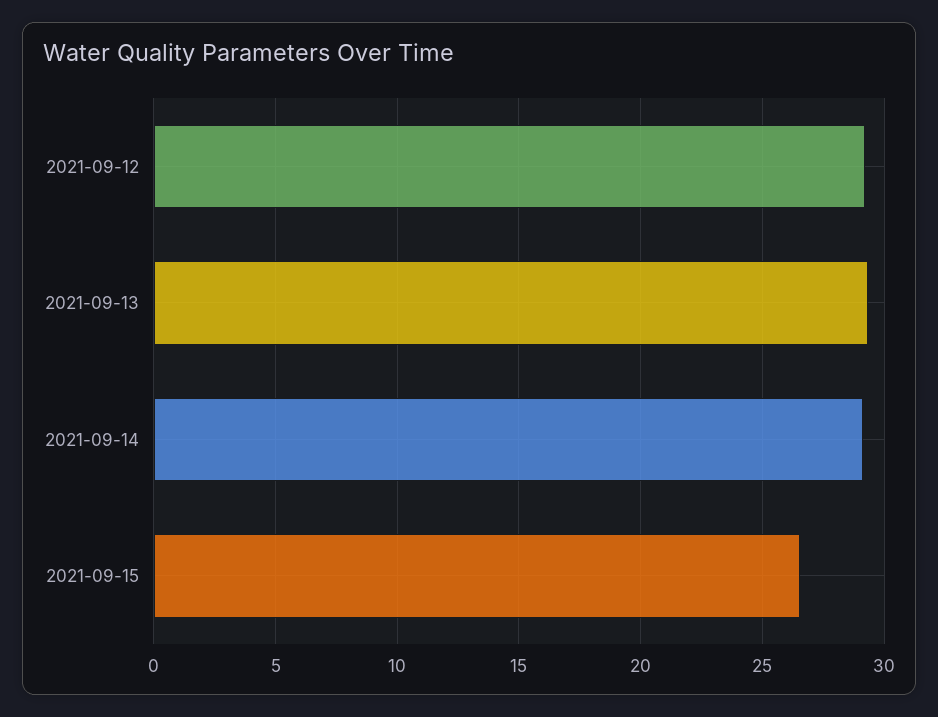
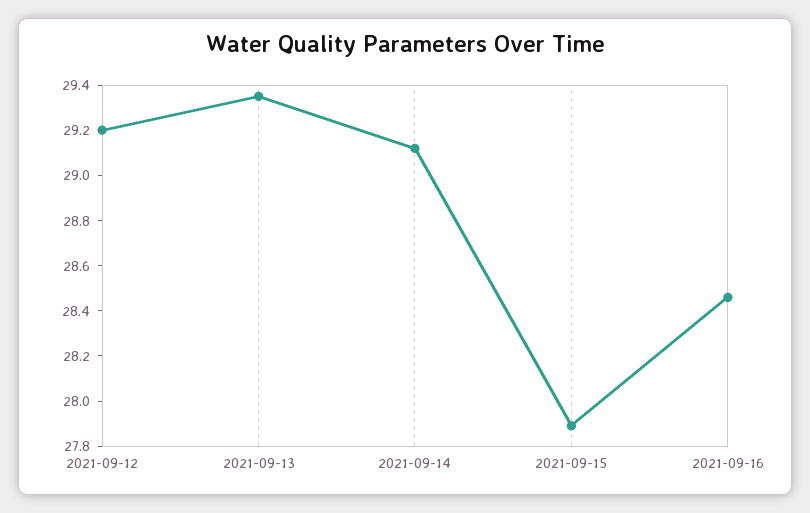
2021-09-15: 26.5 -> 27.9
2021-09-16: none -> 28.45

